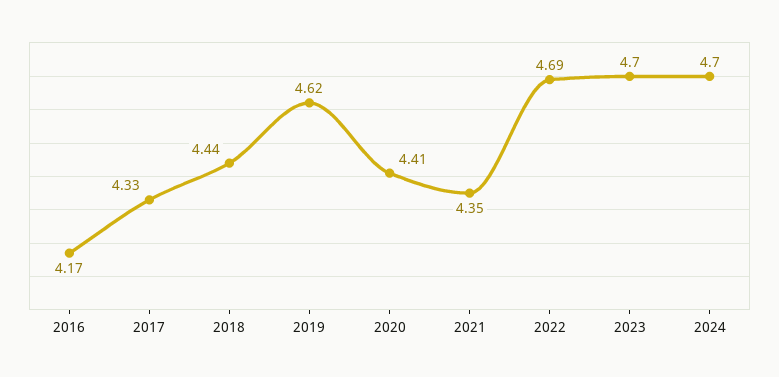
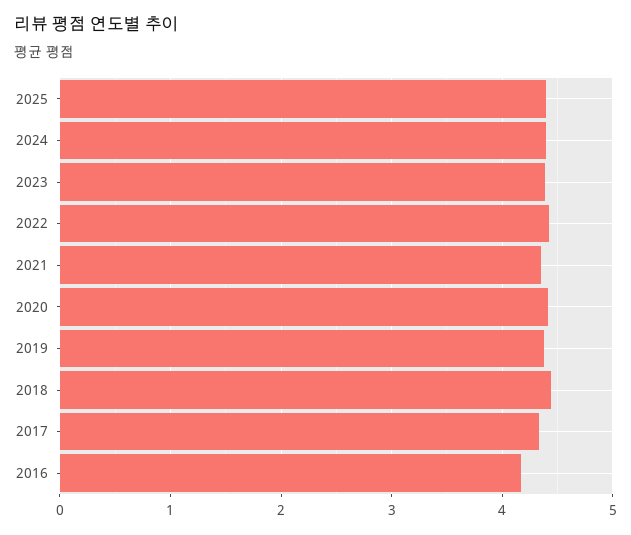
2019: 4.62 -> 4.4
2022: 4.69 -> 4.4
2023: 4.7 -> 4.4
2024: 4.7 -> 4.4
2025: none -> 4.4

